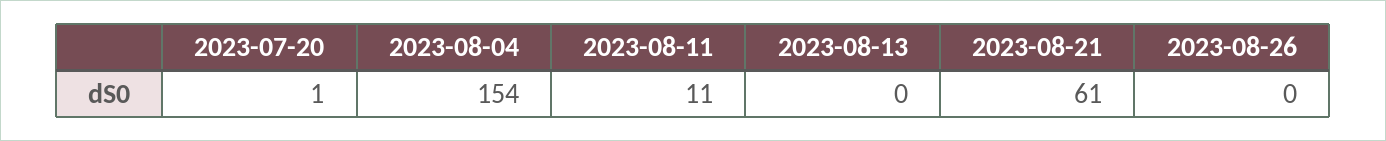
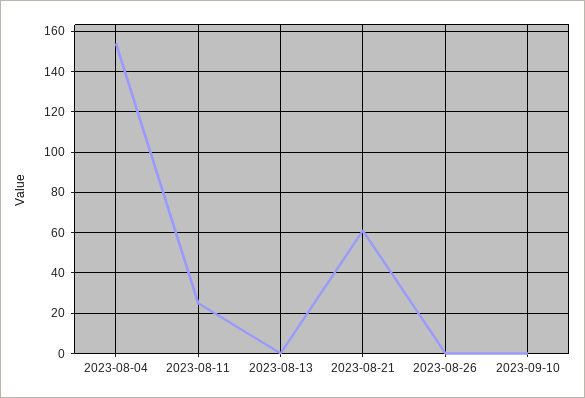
2023-07-20: 1 -> none
2023-08-11: 11 -> 25
2023-09-10: none -> 0

